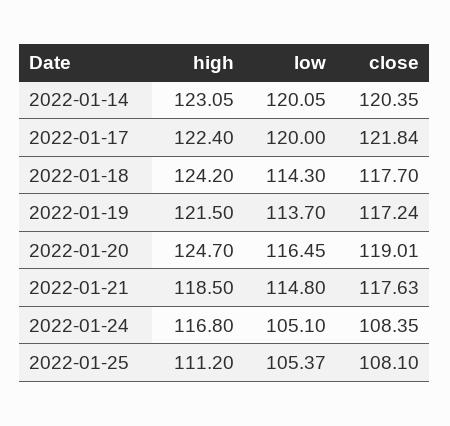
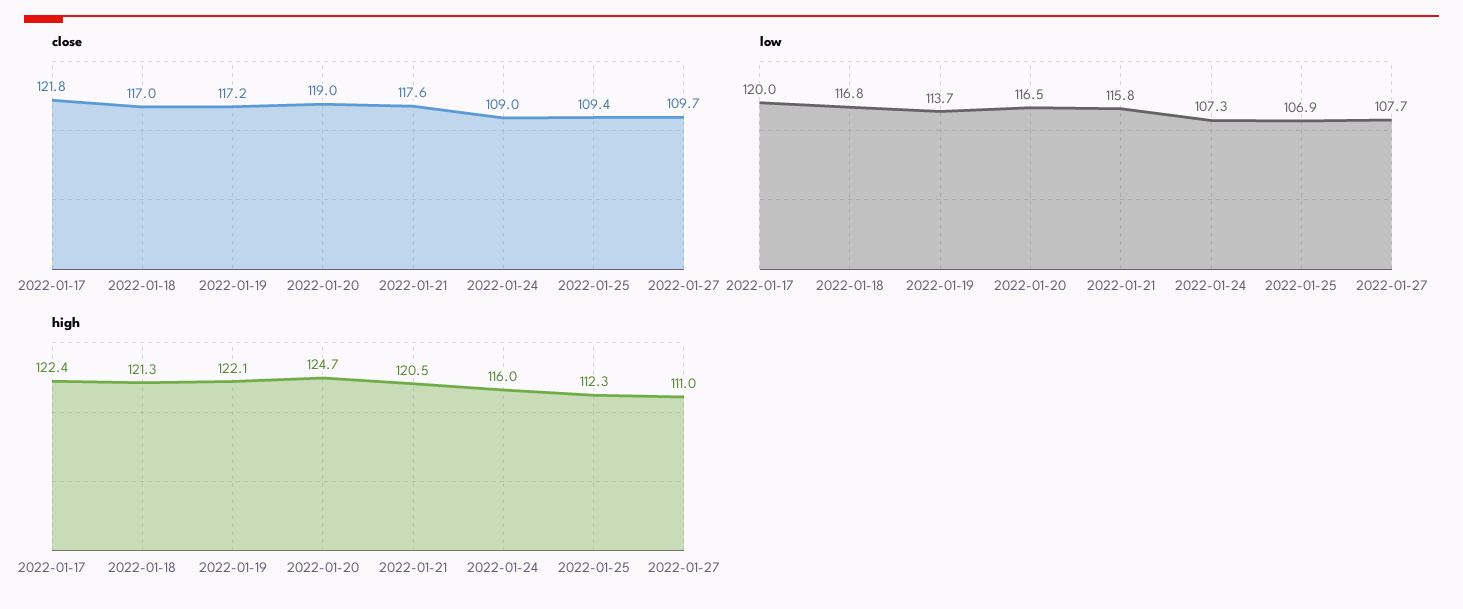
high, 2022-01-14: 123.05 -> none
low, 2022-01-14: 120.05 -> none
close, 2022-01-14: 120.35 -> none
high, 2022-01-18: 124.2 -> 121.3
low, 2022-01-18: 114.3 -> 116.8
close, 2022-01-18: 117.7 -> 117
high, 2022-01-19: 121.5 -> 122.1
high, 2022-01-21: 118.5 -> 120.5
low, 2022-01-21: 114.8 -> 115.8
high, 2022-01-24: 116.8 -> 116
low, 2022-01-24: 105.1 -> 107.3
close, 2022-01-24: 108.35 -> 109
high, 2022-01-25: 111.2 -> 112.3
low, 2022-01-25: 105.37 -> 106.9
close, 2022-01-25: 108.1 -> 109.4
close, 2022-01-27: none -> 109.7
low, 2022-01-27: none -> 107.7
high, 2022-01-27: none -> 111

